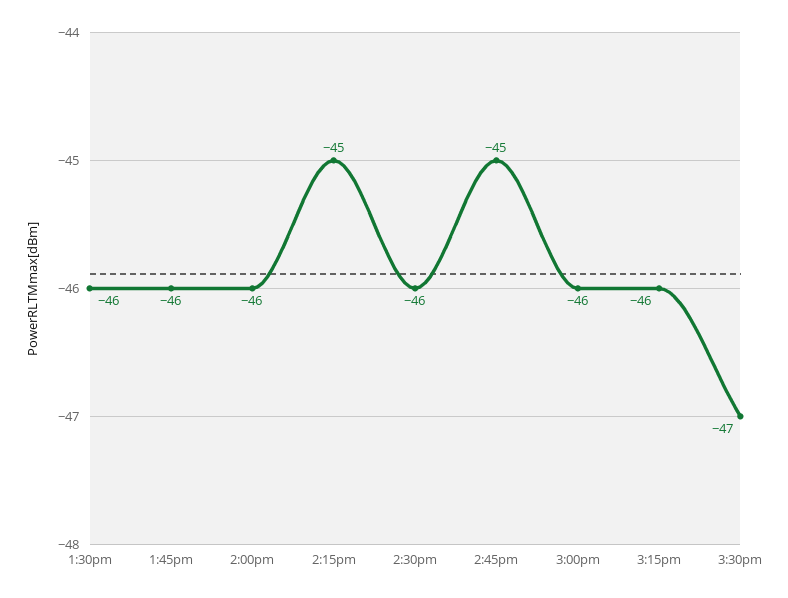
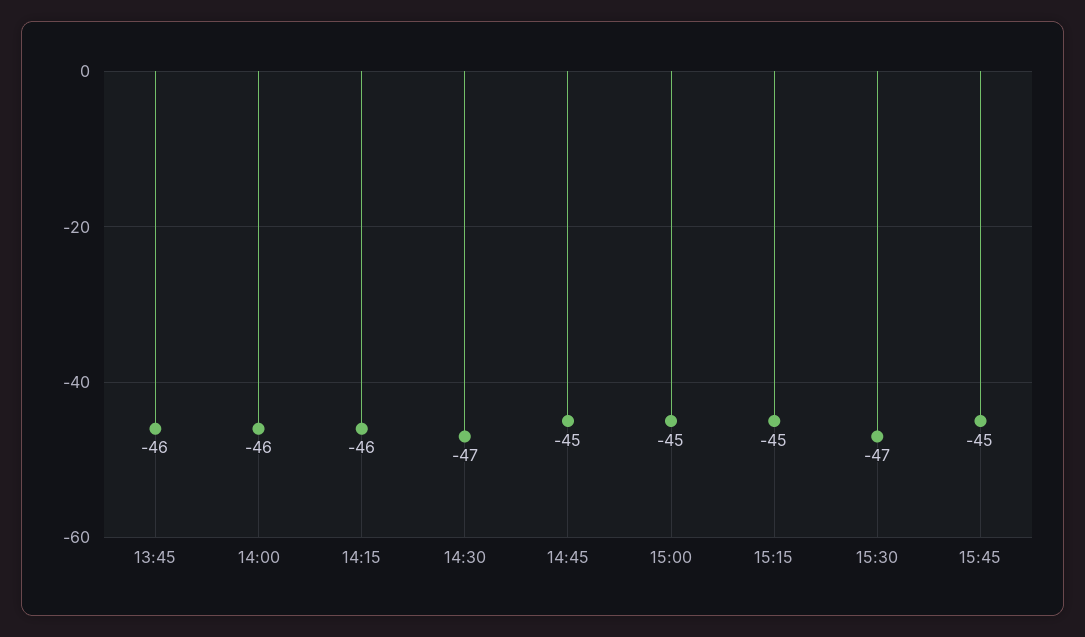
1:30pm: -46 -> none
2:15pm: -45 -> -46
2:30pm: -46 -> -47
3:00pm: -46 -> -45
3:15pm: -46 -> -45
15:45: none -> -45

